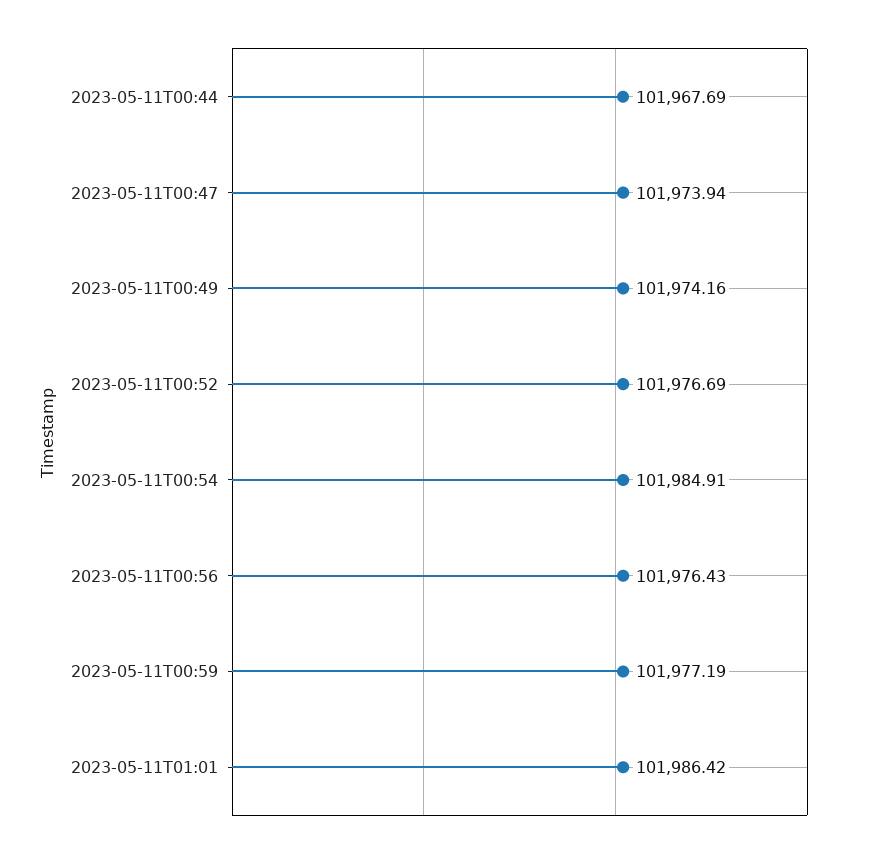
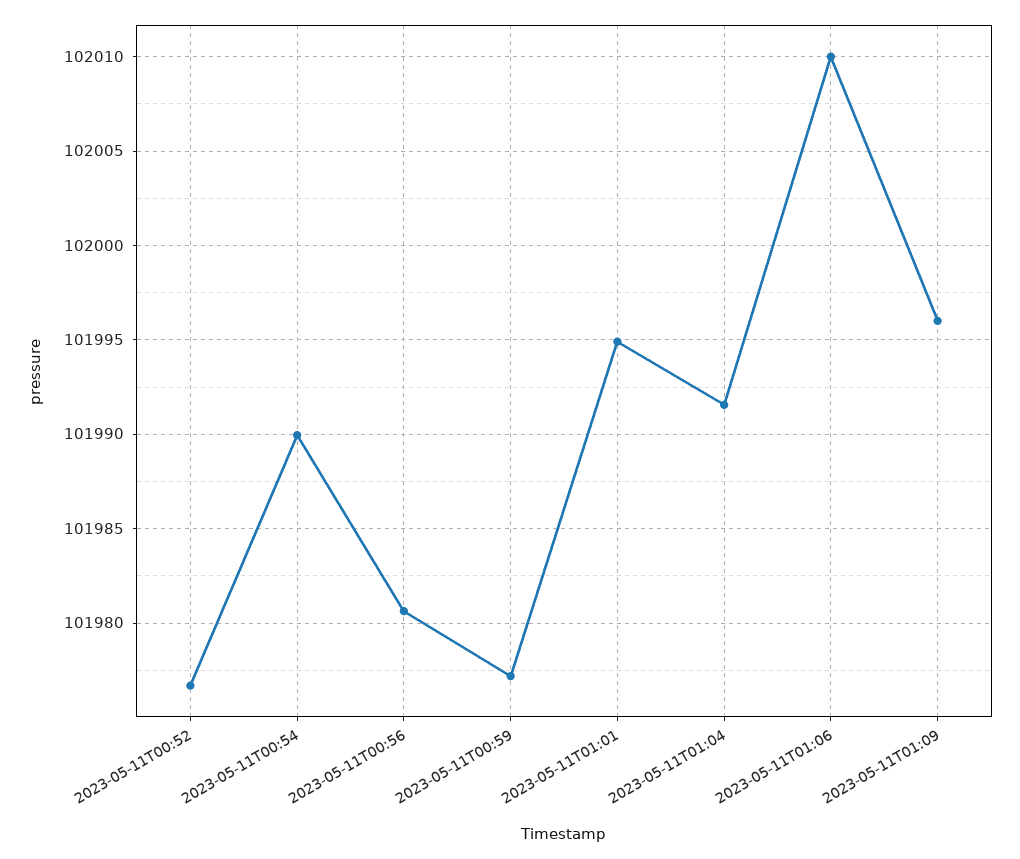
2023-05-11T00:44: 101967.69 -> none
2023-05-11T00:47: 101973.94 -> none
2023-05-11T00:49: 101974.16 -> none
2023-05-11T00:54: 101984.91 -> 101990
2023-05-11T00:56: 101976.43 -> 101980.5
2023-05-11T01:01: 101986.42 -> 101995
2023-05-11T01:04: none -> 101991.5
2023-05-11T01:06: none -> 102010
2023-05-11T01:09: none -> 101996

